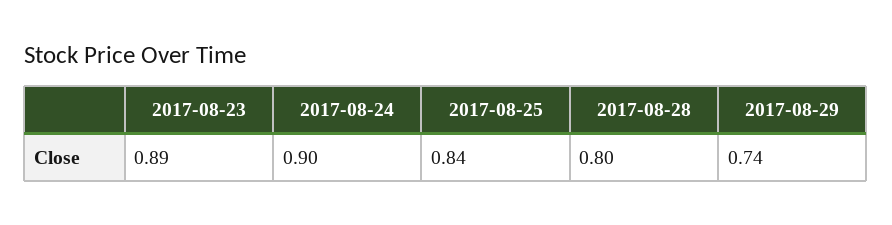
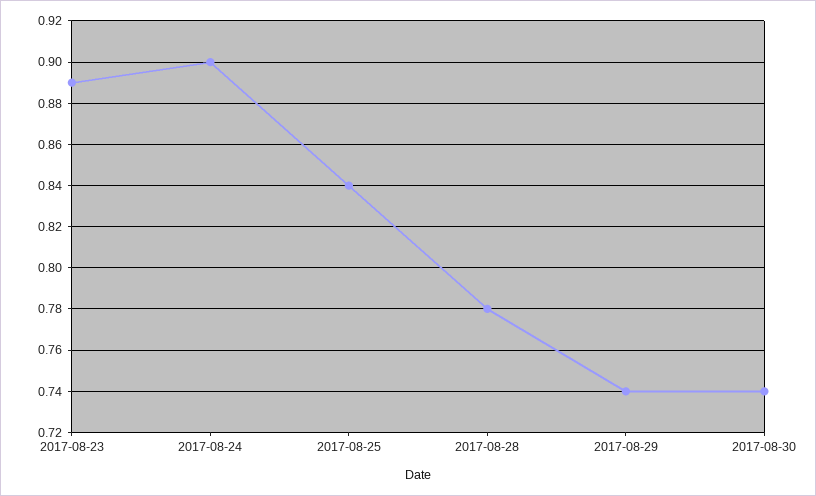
2017-08-28: 0.8 -> 0.78
2017-08-30: none -> 0.74

